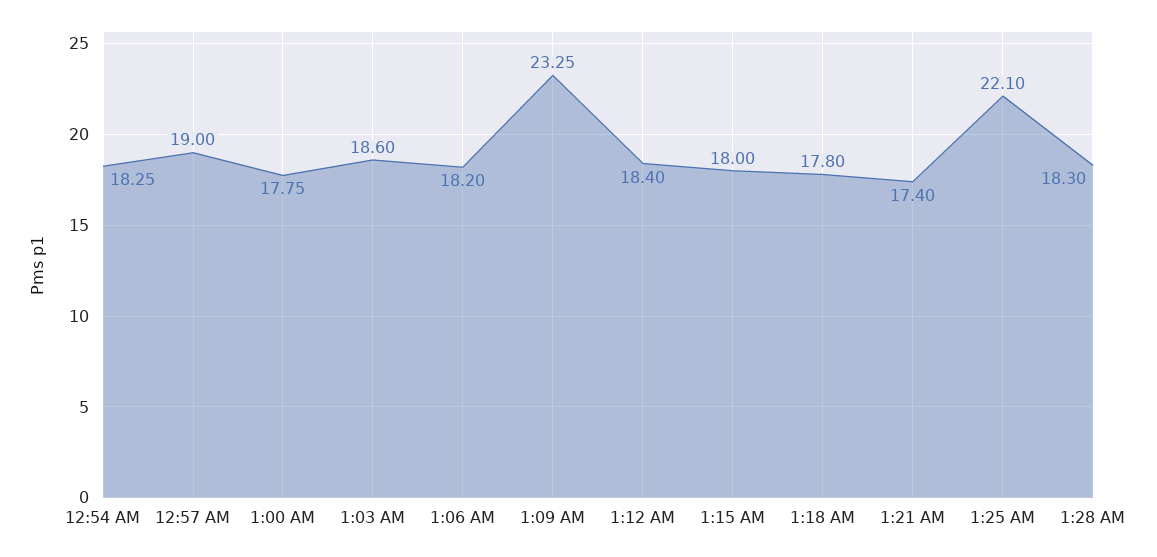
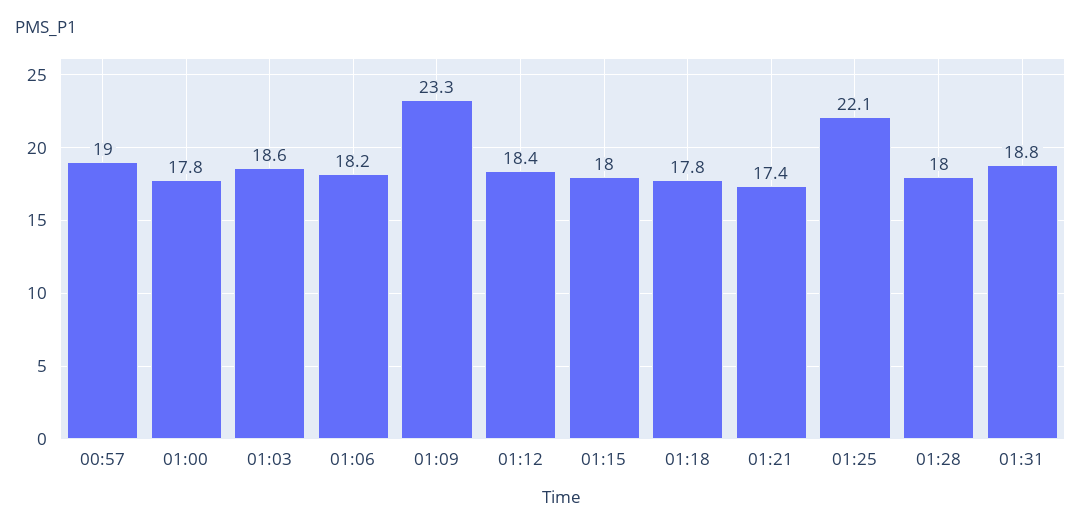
12:54 AM: 18.25 -> none
1:28 AM: 18.3 -> 18
01:31: none -> 18.8

